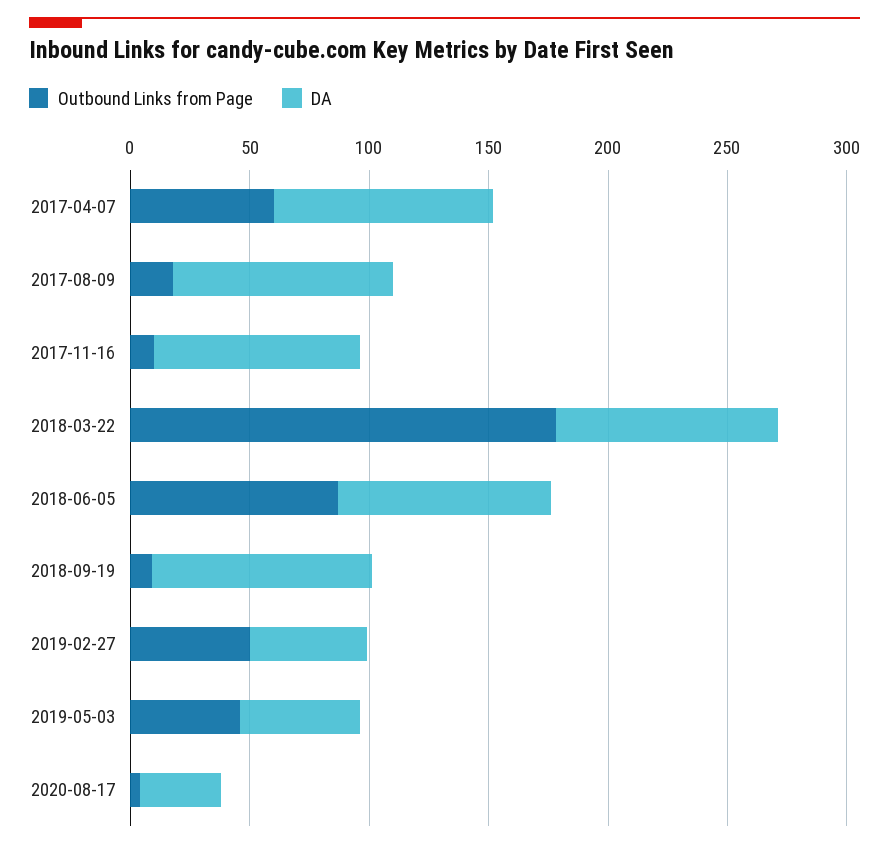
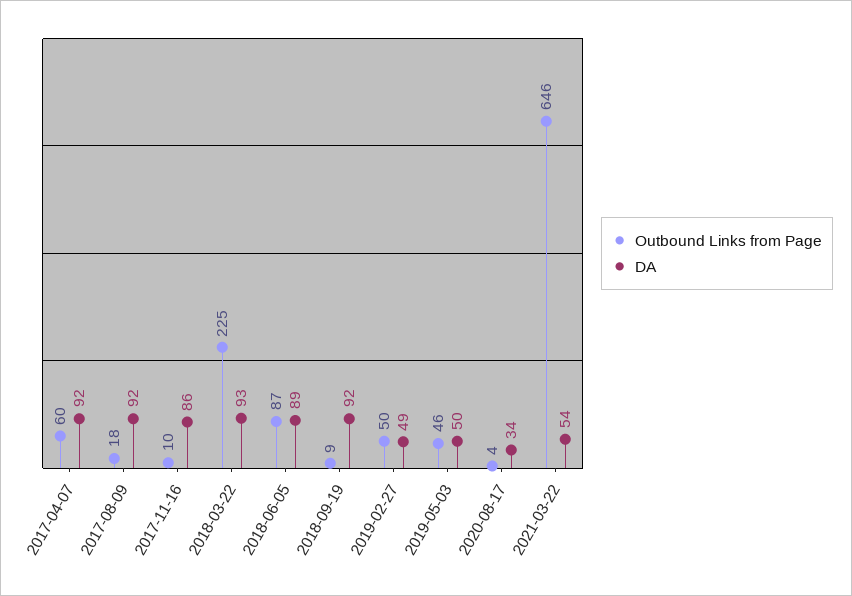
Outbound Links from Page, 2018-03-22: 180 -> 225
Outbound Links from Page, 2021-03-22: none -> 646
DA, 2021-03-22: none -> 54

